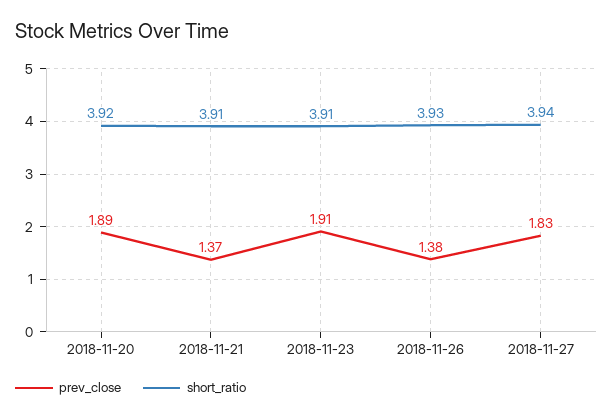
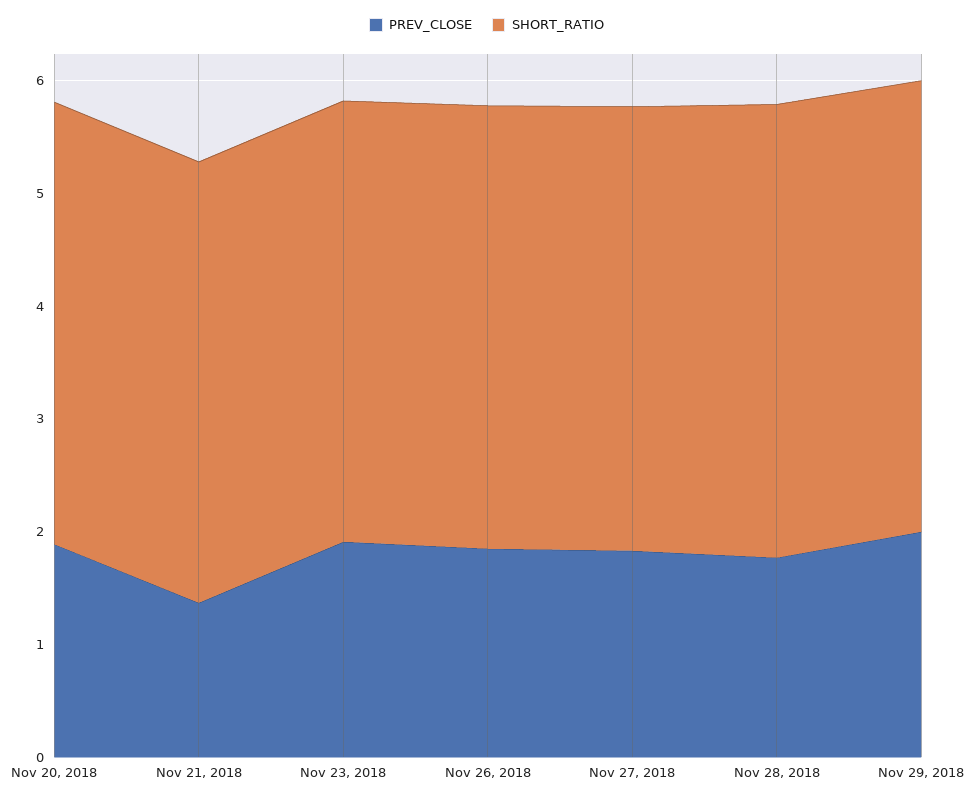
prev_close, 2018-11-26: 1.38 -> 1.8
prev_close, Nov 28, 2018: none -> 1.8
short_ratio, Nov 28, 2018: none -> 4
prev_close, Nov 29, 2018: none -> 2
short_ratio, Nov 29, 2018: none -> 4

